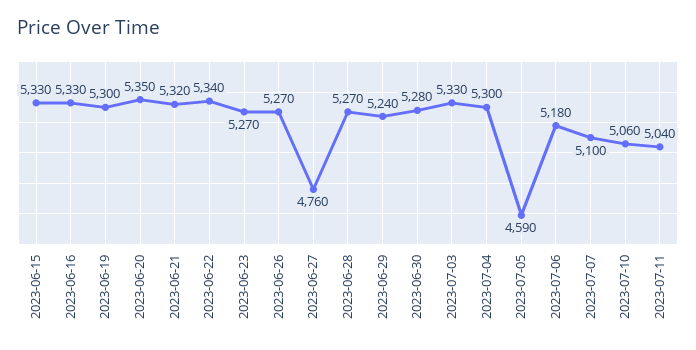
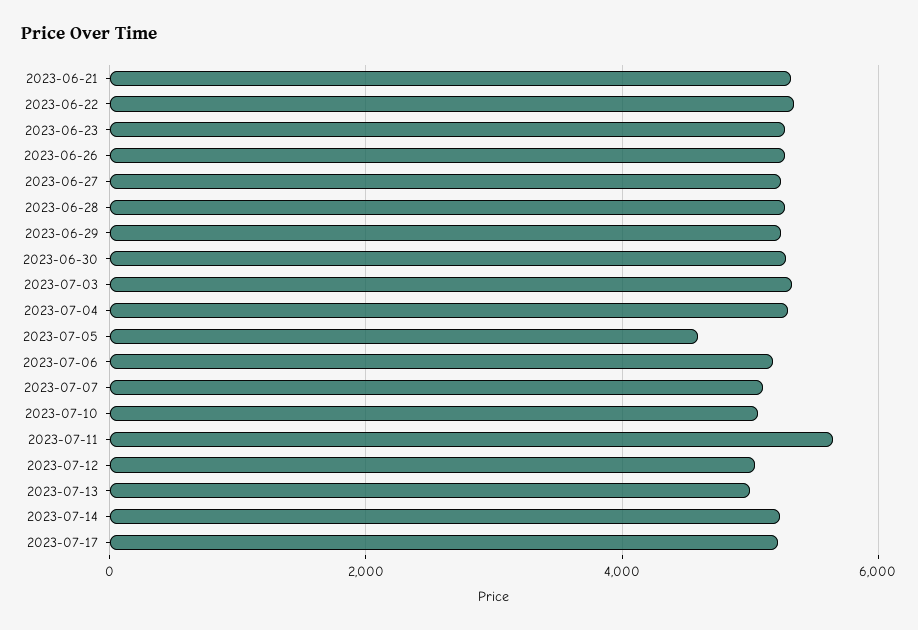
2023-06-15: 5330 -> none
2023-06-16: 5330 -> none
2023-06-19: 5300 -> none
2023-06-20: 5350 -> none
2023-06-27: 4760 -> 5200
2023-07-11: 5040 -> 5600
2023-07-12: none -> 5000
2023-07-13: none -> 5000
2023-07-14: none -> 5200
2023-07-17: none -> 5200

